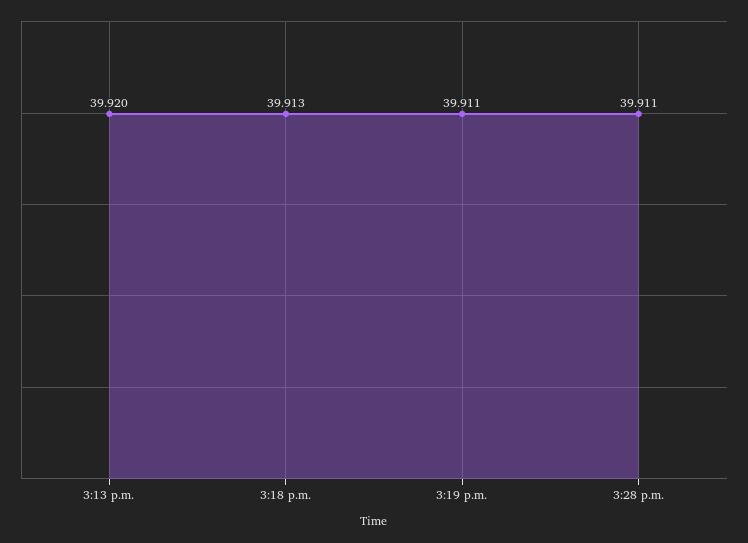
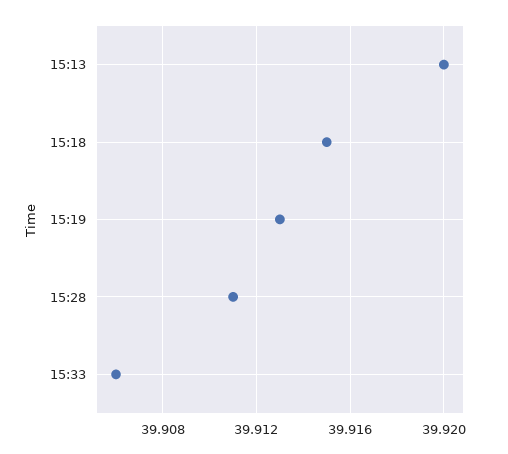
3:18 p.m.: 39.913 -> 39.915
3:19 p.m.: 39.911 -> 39.913
15:33: none -> 39.906

